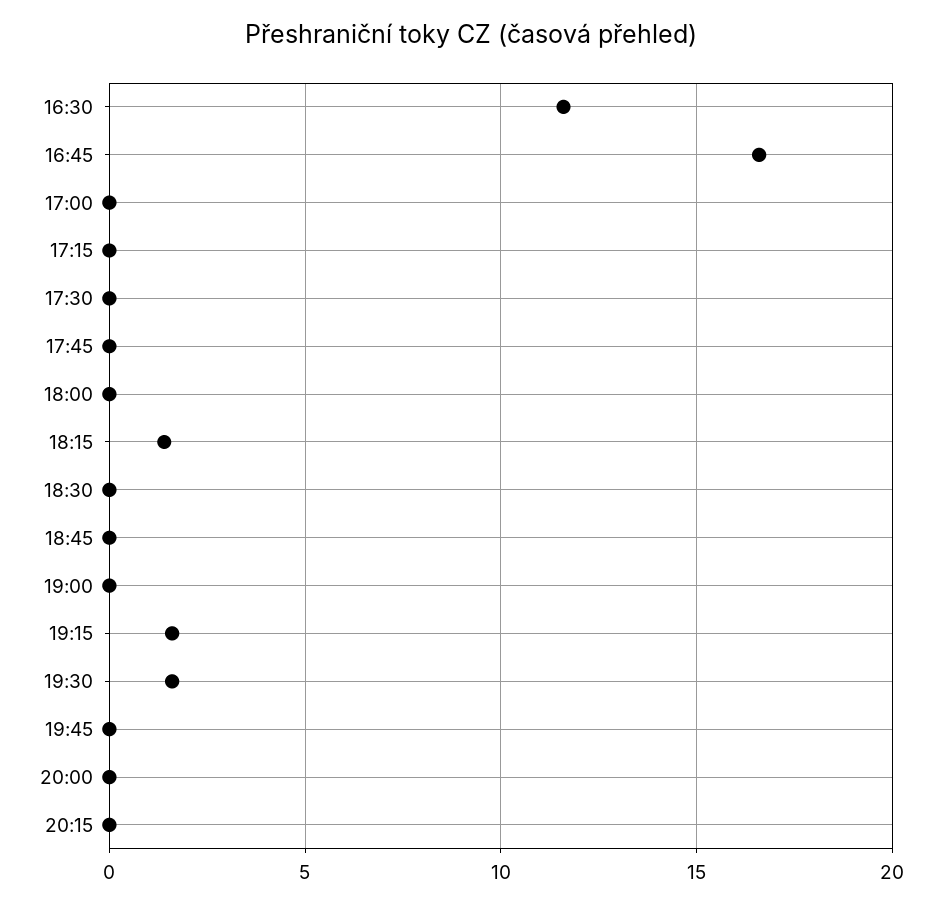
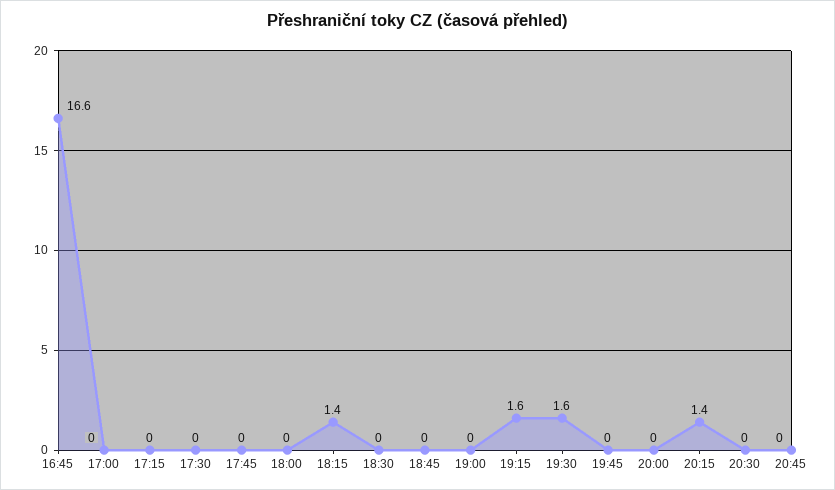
16:30: 11.5 -> none
20:15: 0 -> 1.4
20:30: none -> 0
20:45: none -> 0

